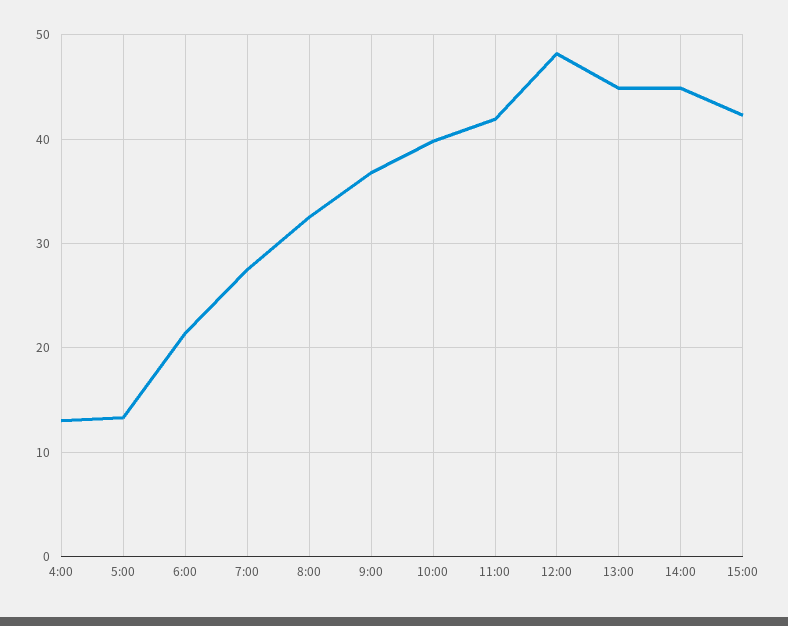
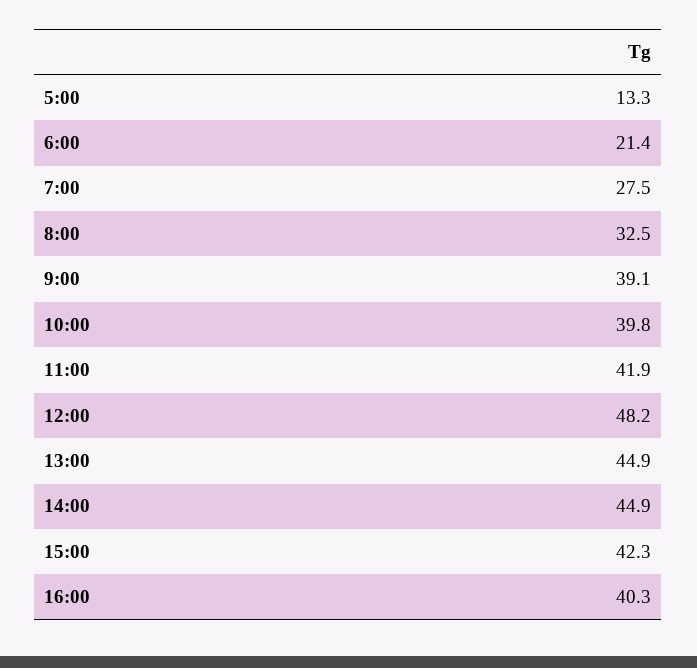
4:00: 13 -> none
9:00: 37 -> 39.1
16:00: none -> 40.3

